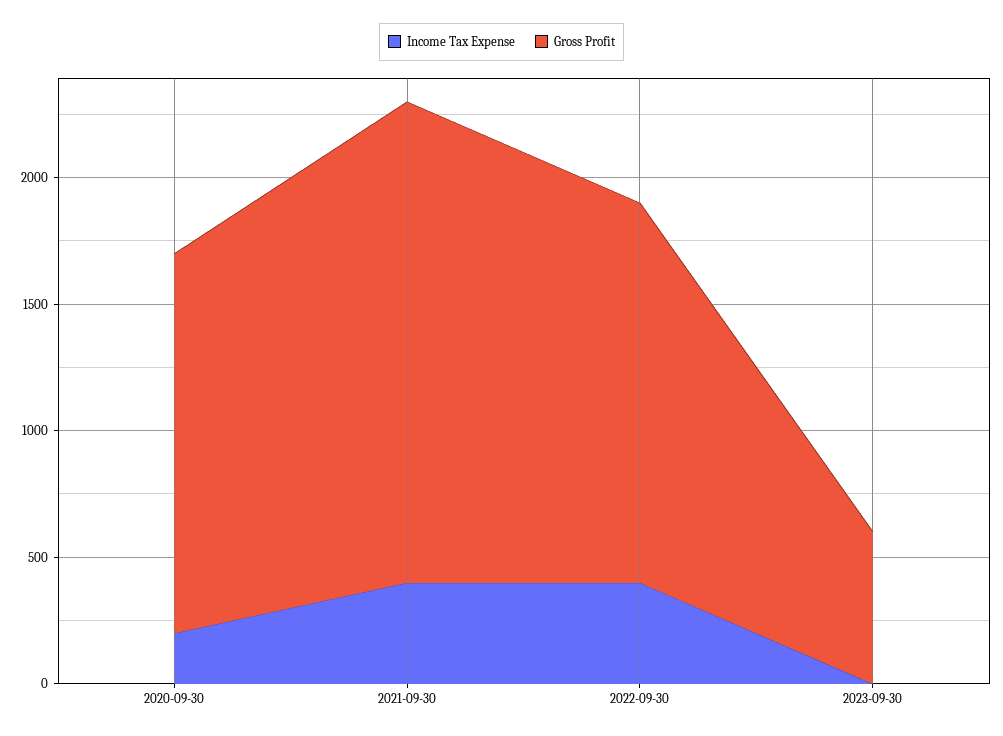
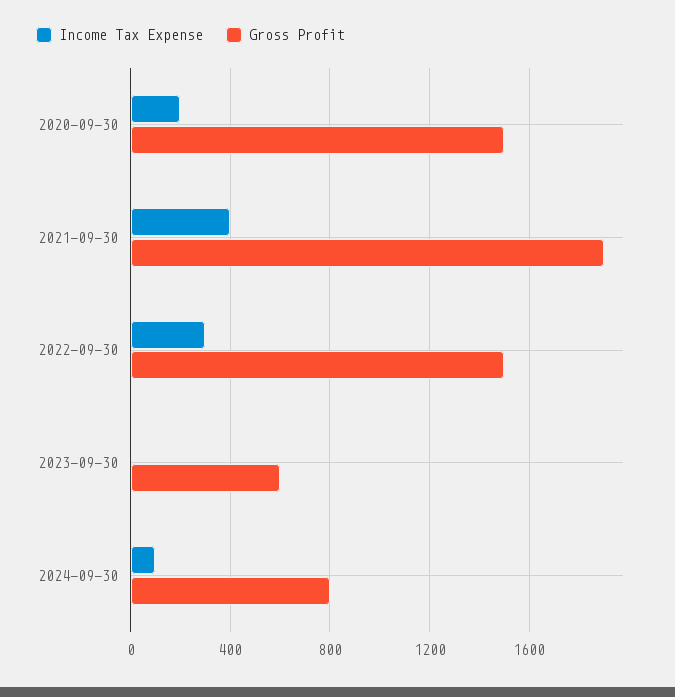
Income Tax Expense, 2022-09-30: 400 -> 300
Income Tax Expense, 2024-09-30: none -> 100
Gross Profit, 2024-09-30: none -> 800

